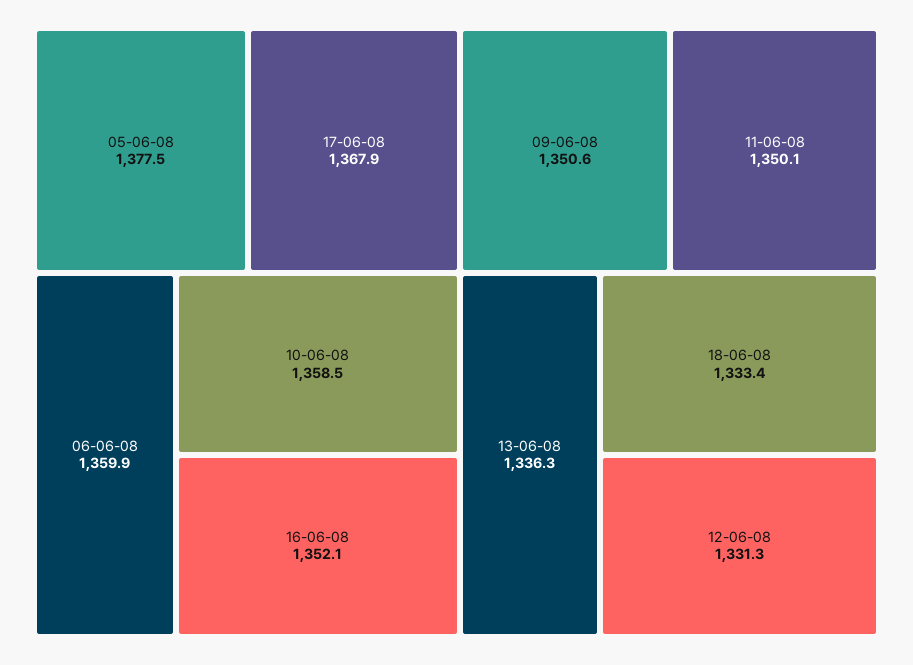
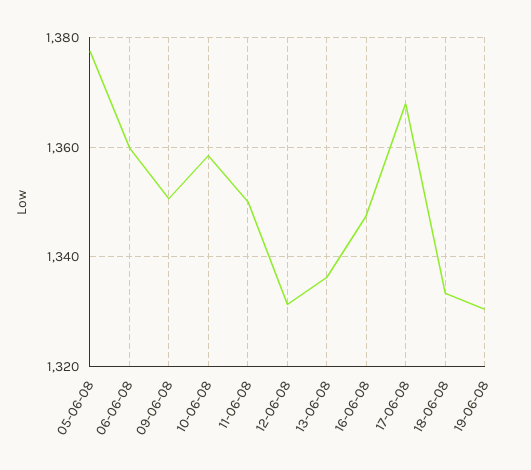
16-06-08: 1352.1 -> 1348
19-06-08: none -> 1330

